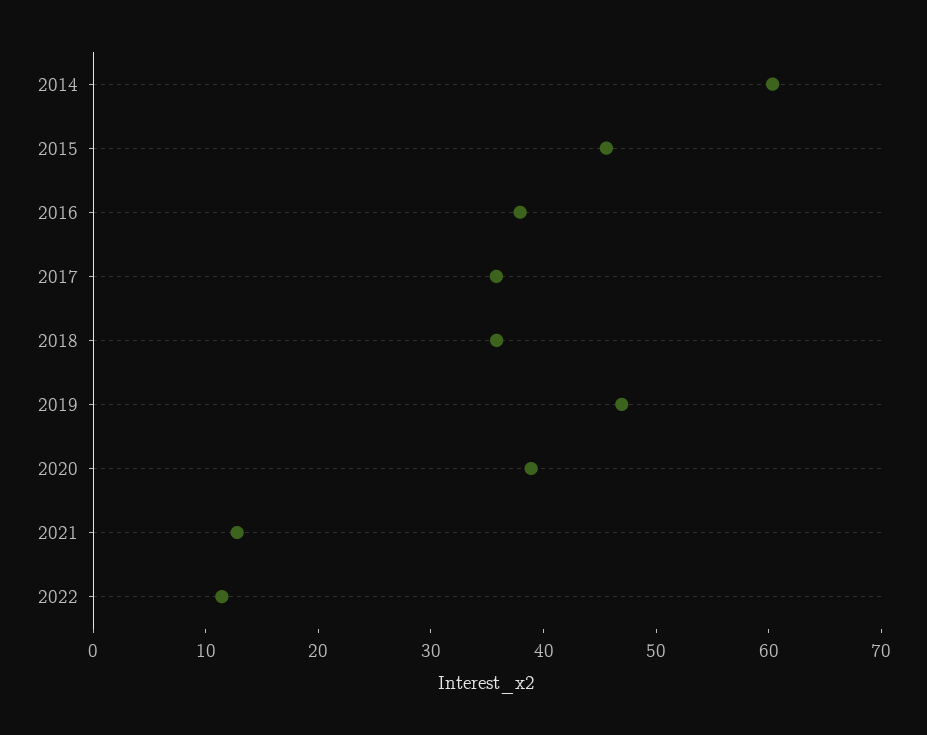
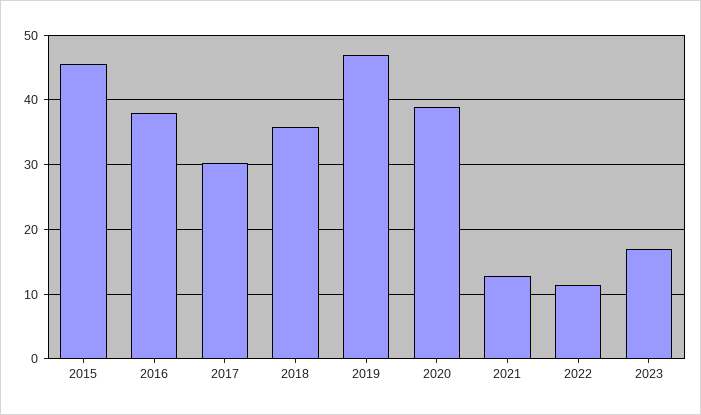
2014: 60 -> none
2017: 36 -> 30
2023: none -> 17

